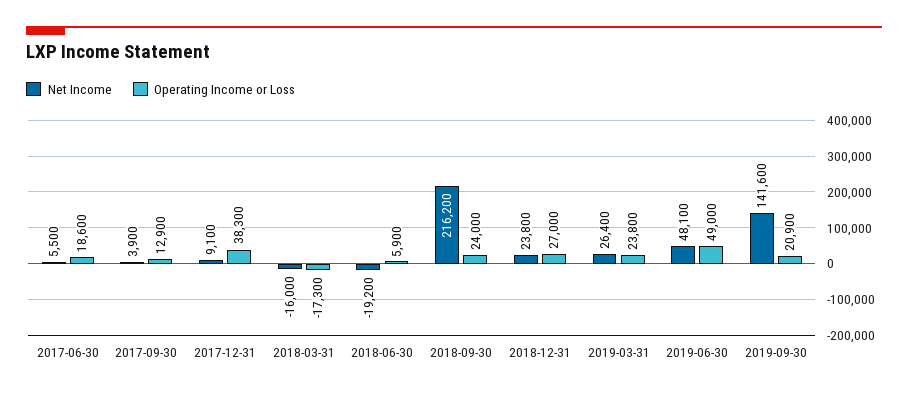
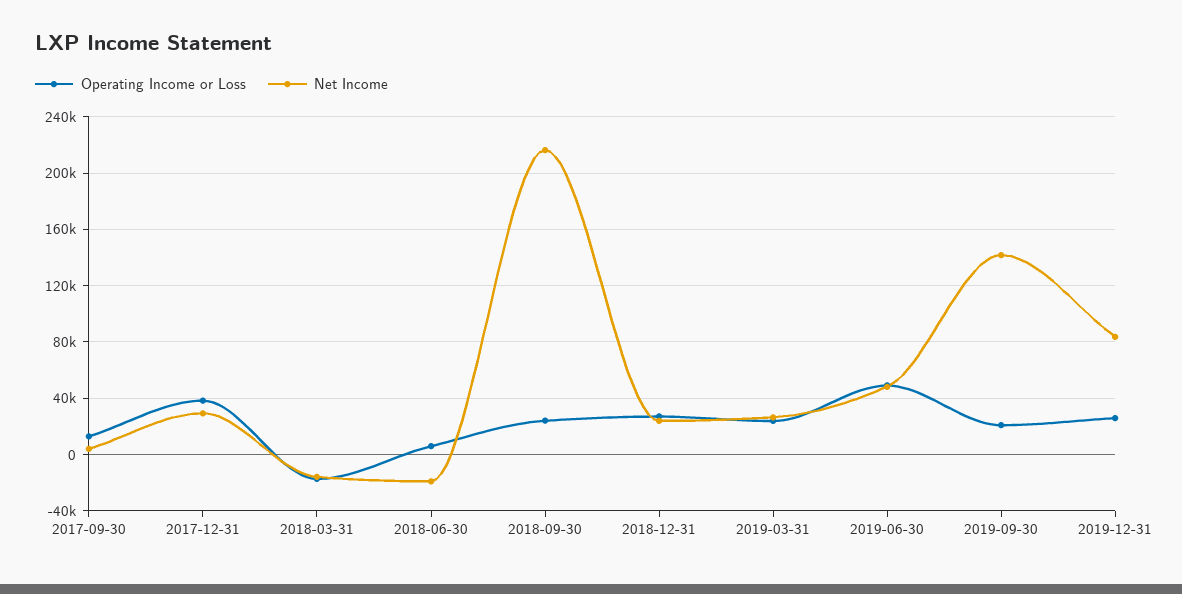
Net Income, 2017-06-30: 5500 -> none
Operating Income or Loss, 2017-06-30: 18600 -> none
Net Income, 2017-12-31: 9100 -> 30000
Operating Income or Loss, 2019-12-31: none -> 25000
Net Income, 2019-12-31: none -> 85000

